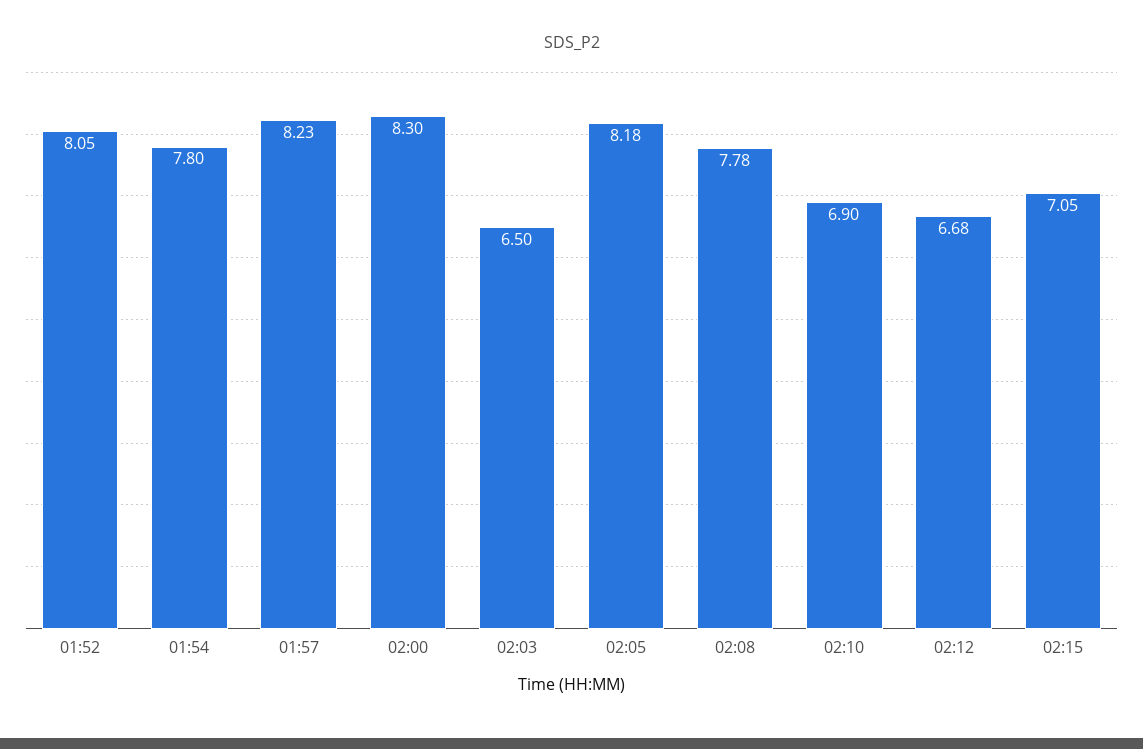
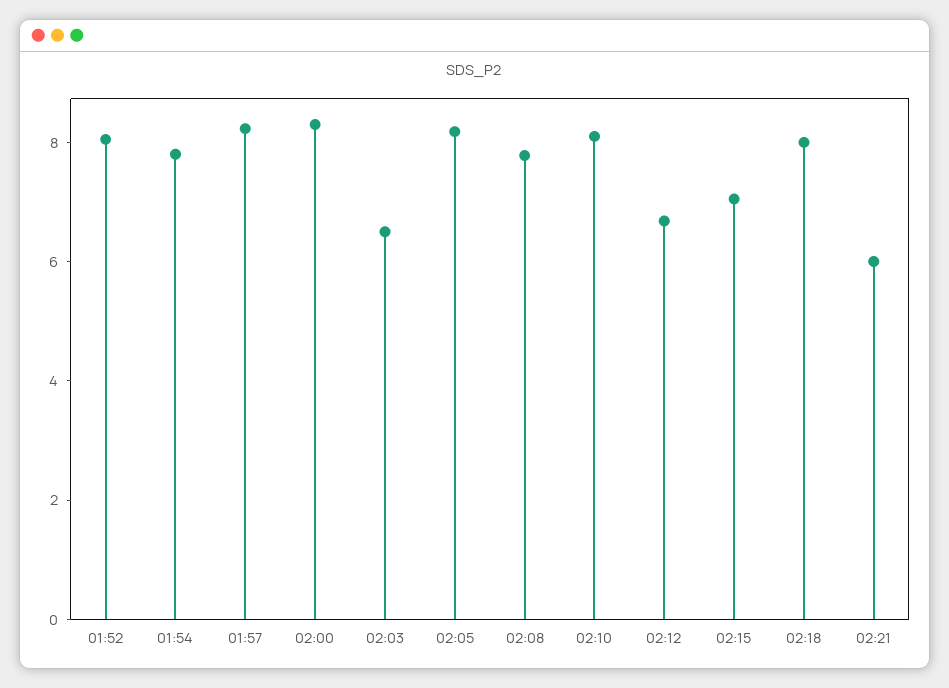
02:10: 6.9 -> 8
02:18: none -> 8
02:21: none -> 6

